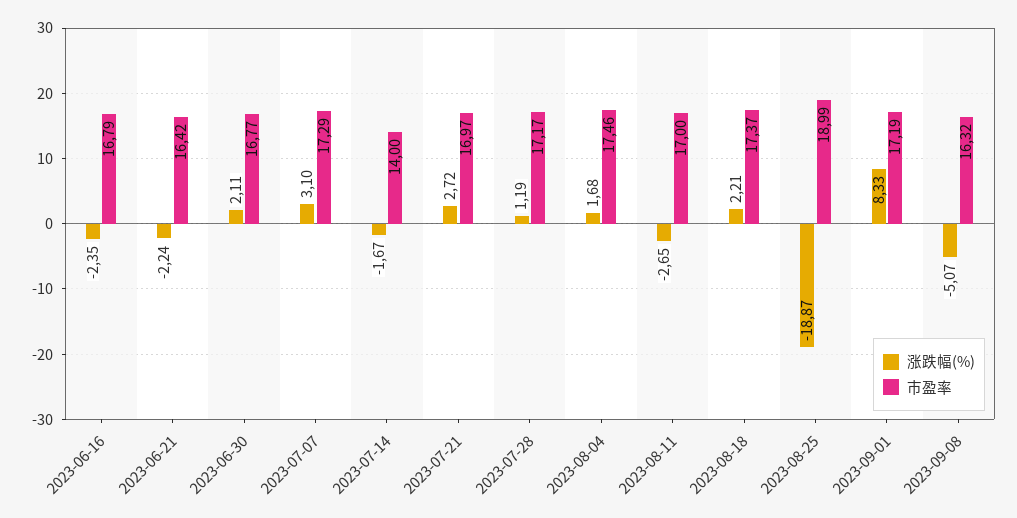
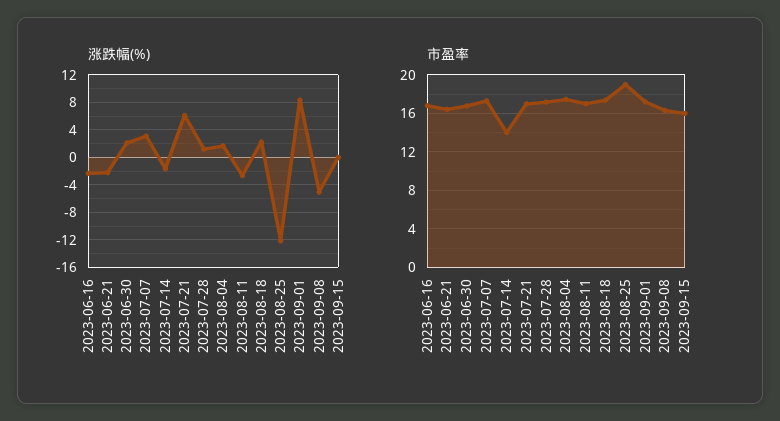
涨跌幅(%), 2023-07-21: 2.72 -> 6
涨跌幅(%), 2023-08-25: -18.87 -> -12
涨跌幅(%), 2023-09-15: none -> 0
市盈率, 2023-09-15: none -> 16

